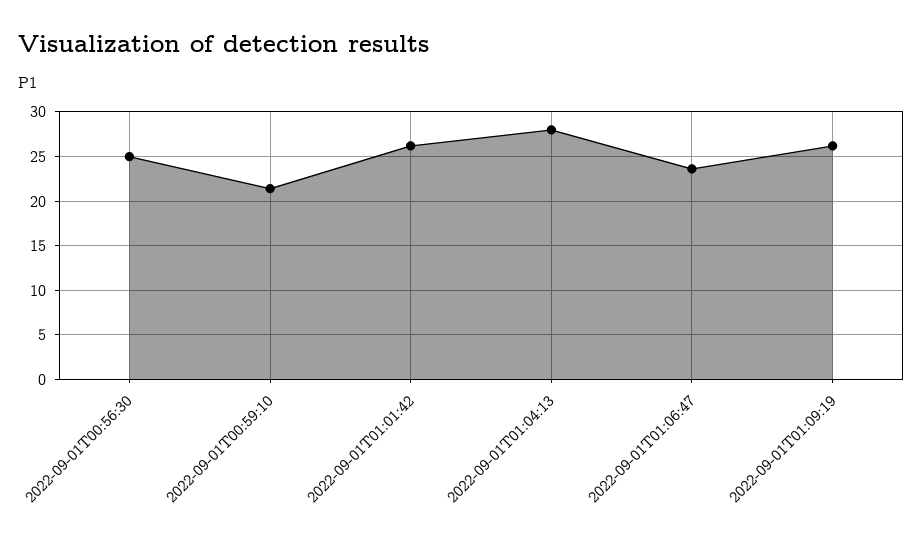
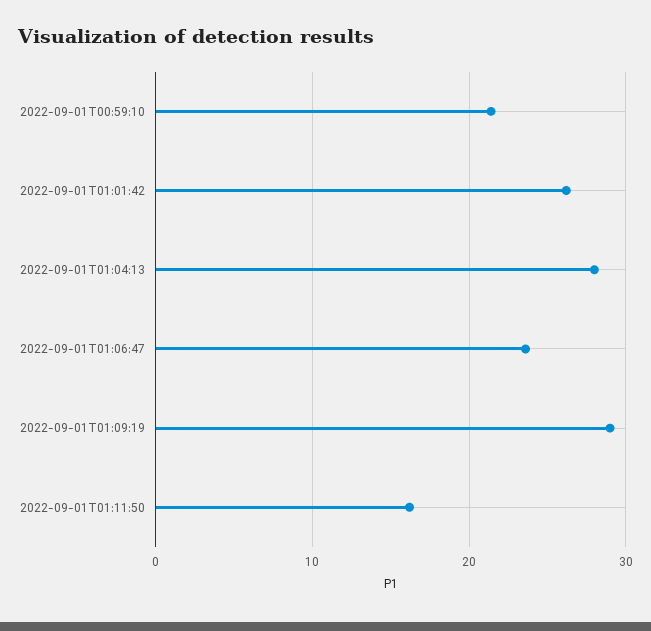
2022-09-01T00:56:30: 25 -> none
2022-09-01T01:09:19: 26 -> 29
2022-09-01T01:11:50: none -> 16

